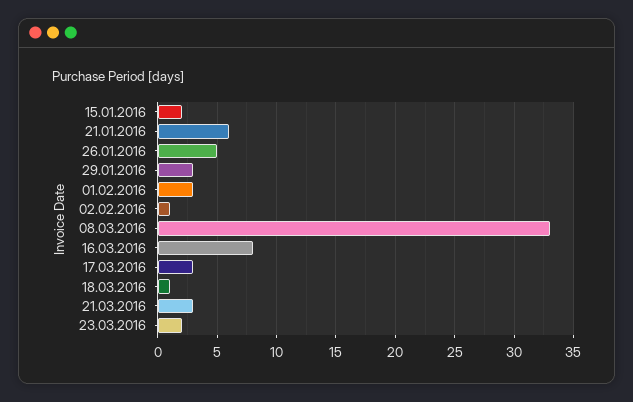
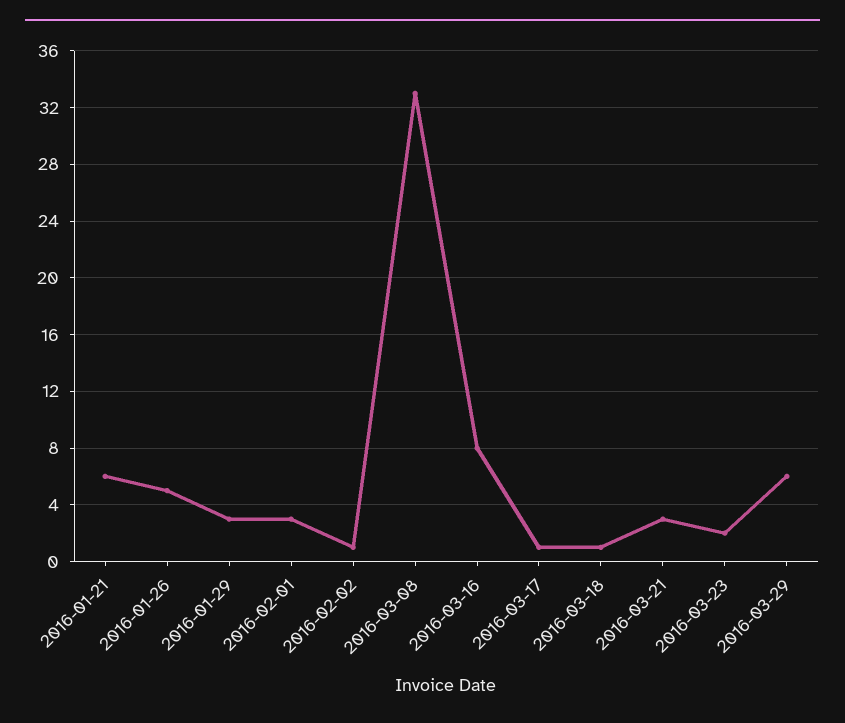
15.01.2016: 2 -> none
17.03.2016: 3 -> 1
2016-03-29: none -> 6

